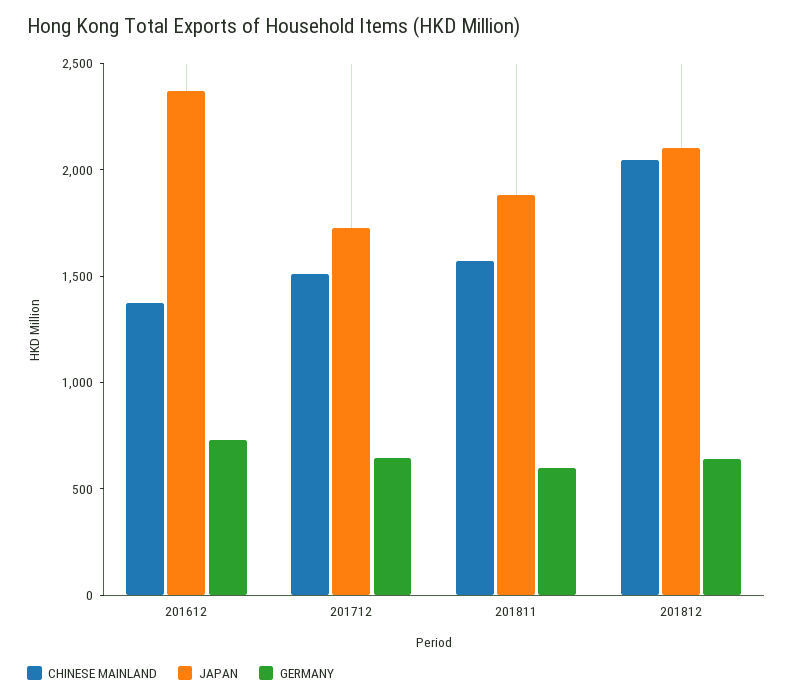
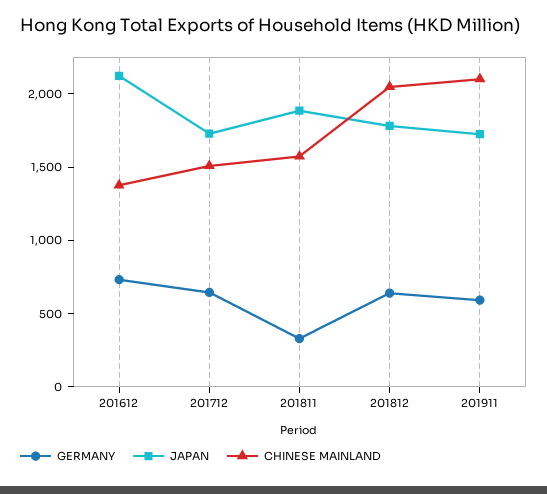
JAPAN, 201612: 2400 -> 2100
GERMANY, 201811: 600 -> 300
JAPAN, 201812: 2100 -> 1800
GERMANY, 201911: none -> 600
JAPAN, 201911: none -> 1700
CHINESE MAINLAND, 201911: none -> 2100

